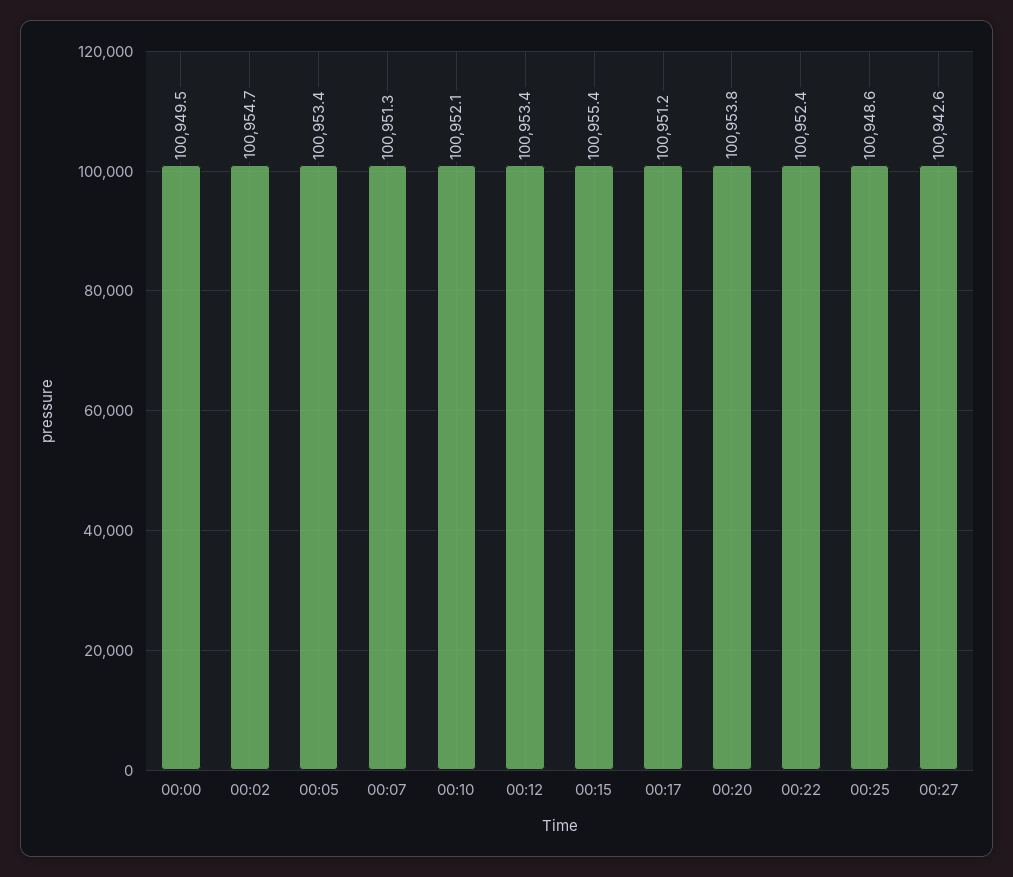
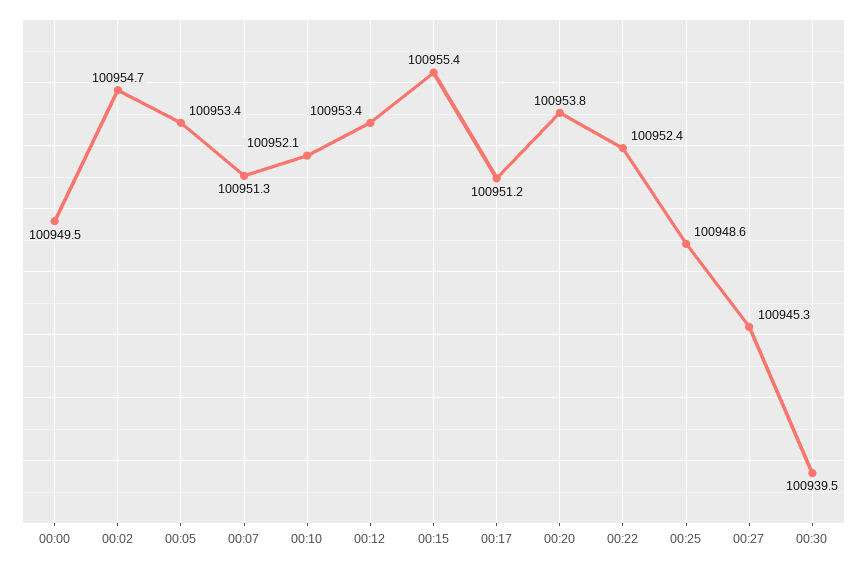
00:27: 100942.6 -> 100945.3
00:30: none -> 100939.5

